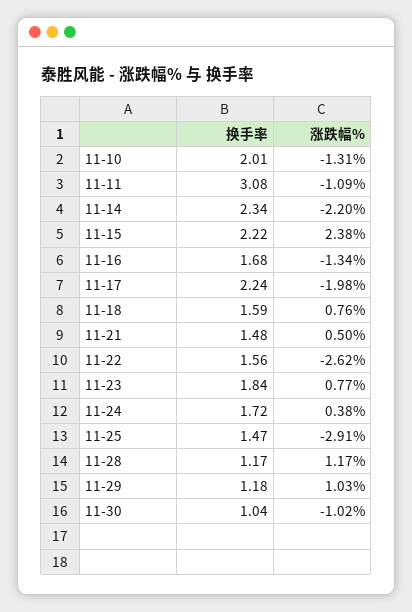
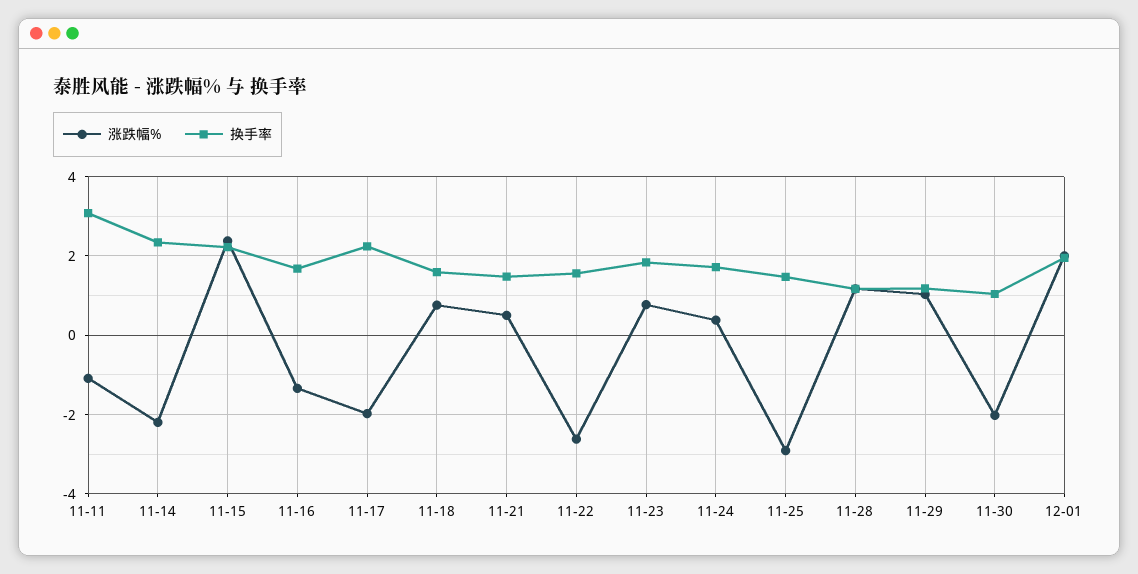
换手率, 11-10: 2.01 -> none
涨跌幅%, 11-10: -1.31 -> none
涨跌幅%, 11-30: -1.02 -> -2
涨跌幅%, 12-01: none -> 2
换手率, 12-01: none -> 2

